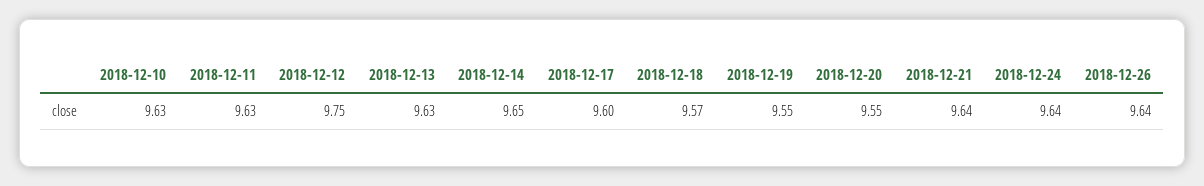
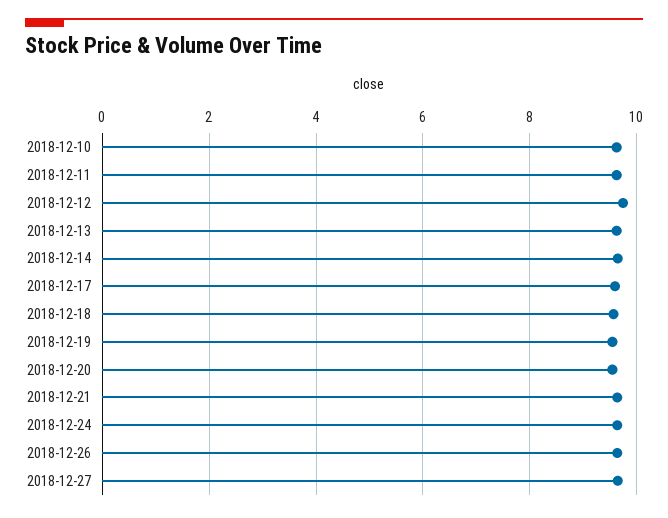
2018-12-27: none -> 9.6

